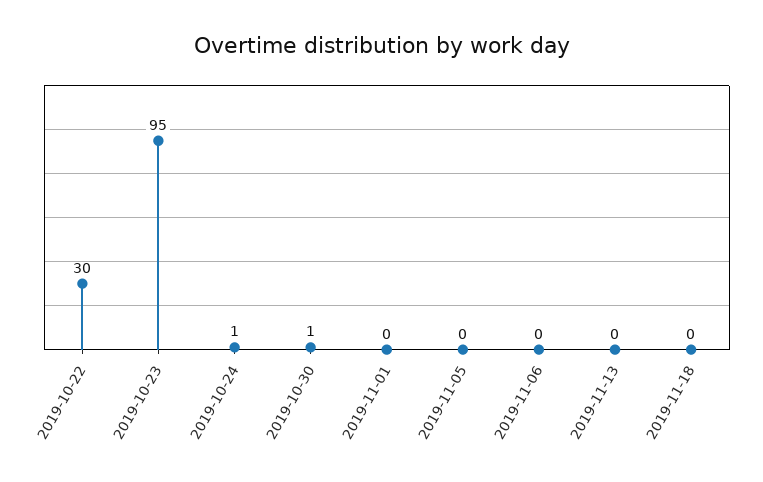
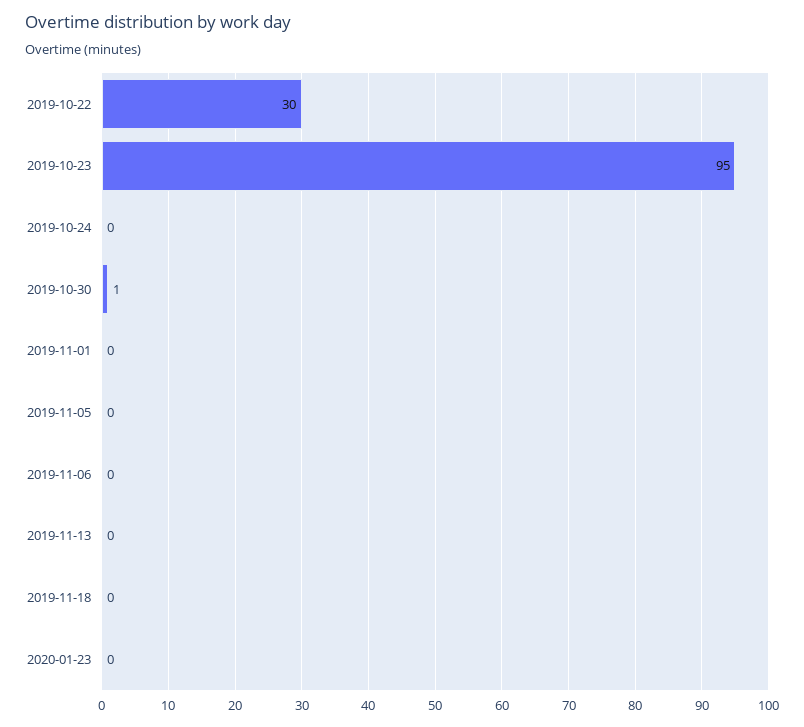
2019-10-24: 1 -> 0
2020-01-23: none -> 0

